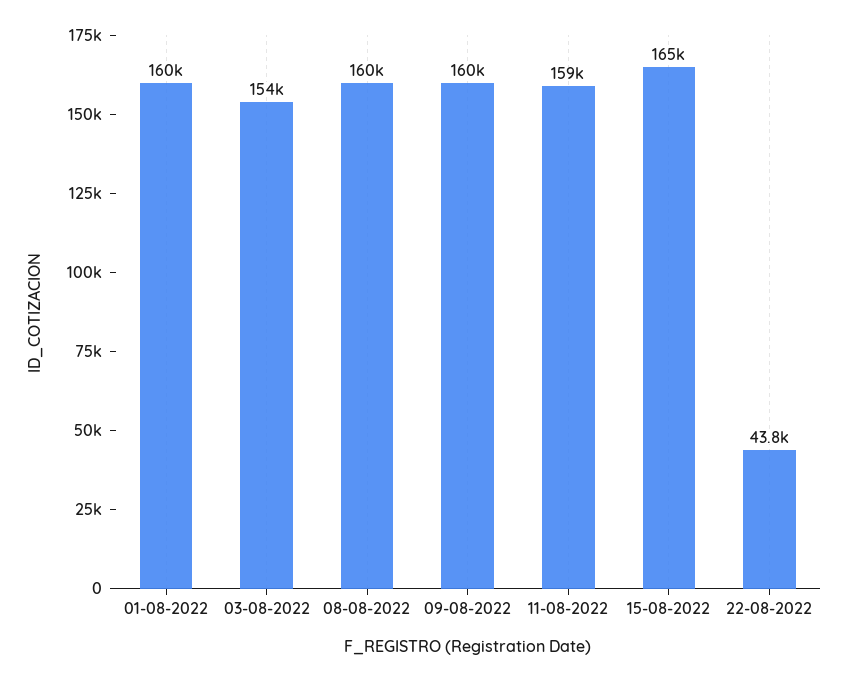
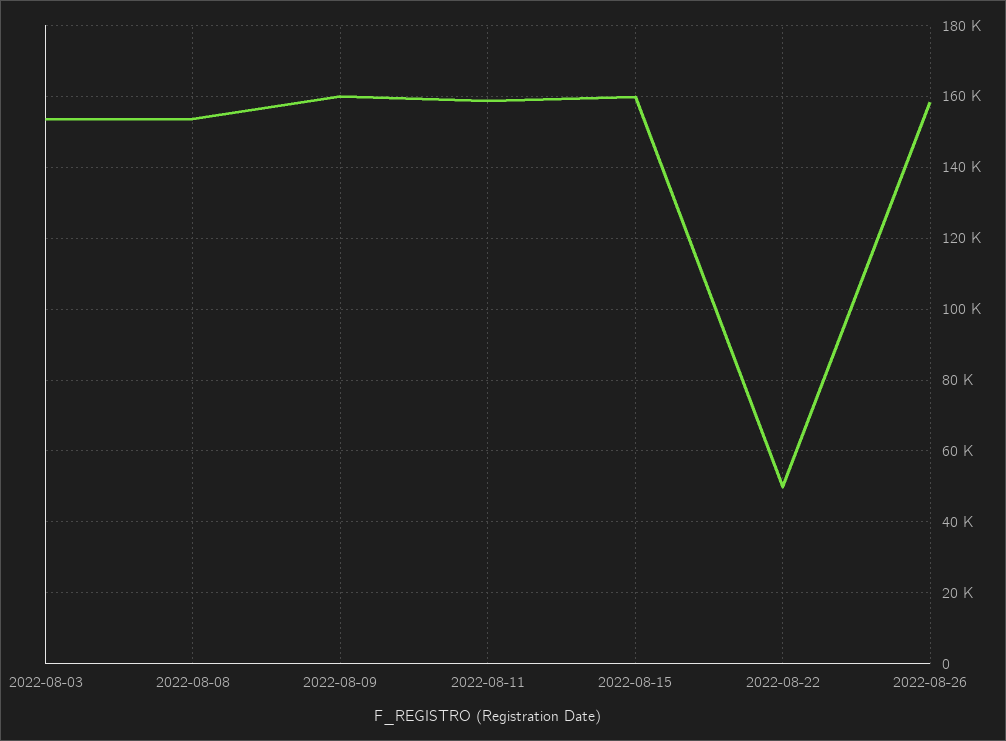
01-08-2022: 160000 -> none
08-08-2022: 160000 -> 154000
15-08-2022: 165000 -> 160000
22-08-2022: 43800 -> 50000
2022-08-26: none -> 158000

